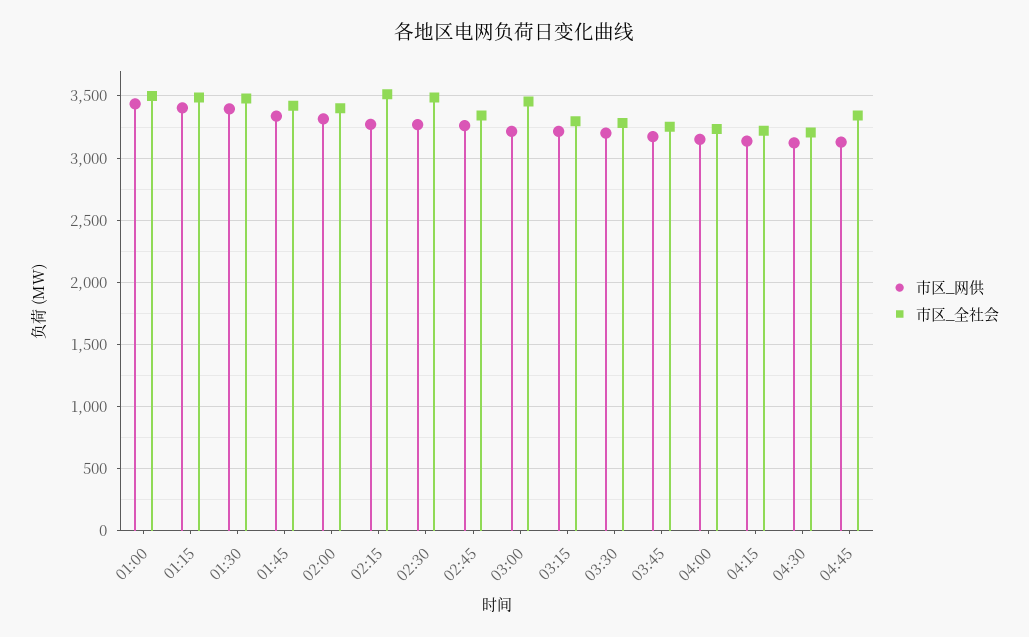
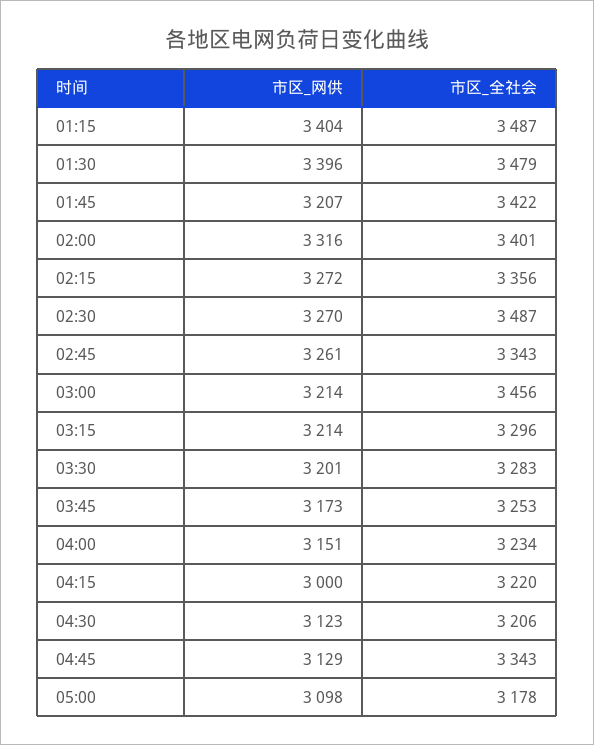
市区_网供, 01:00: 3450 -> none
市区_全社会, 01:00: 3500 -> none
市区_网供, 01:45: 3350 -> 3207
市区_全社会, 02:15: 3500 -> 3356
市区_网供, 04:15: 3150 -> 3000
市区_网供, 05:00: none -> 3098
市区_全社会, 05:00: none -> 3178

